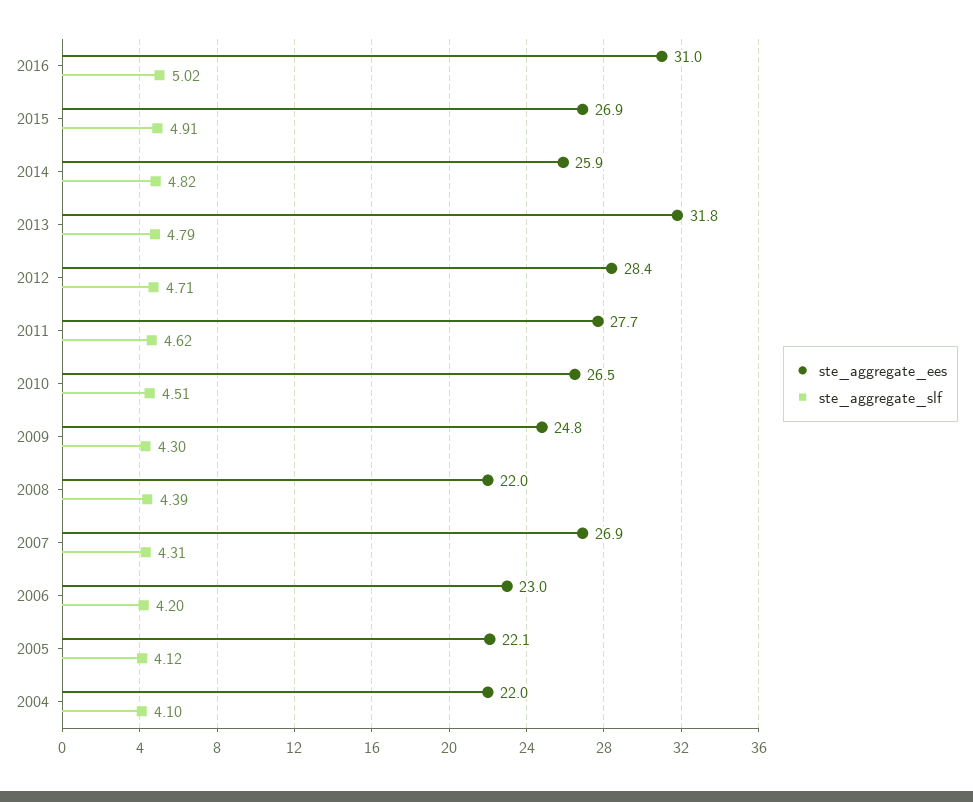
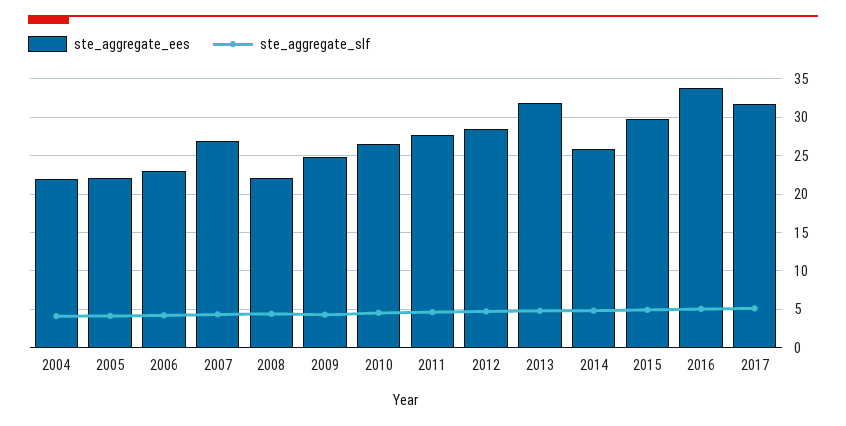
ste_aggregate_ees, 2016: 31 -> 34
ste_aggregate_ees, 2015: 26.9 -> 30
ste_aggregate_ees, 2017: none -> 32
ste_aggregate_slf, 2017: none -> 5

